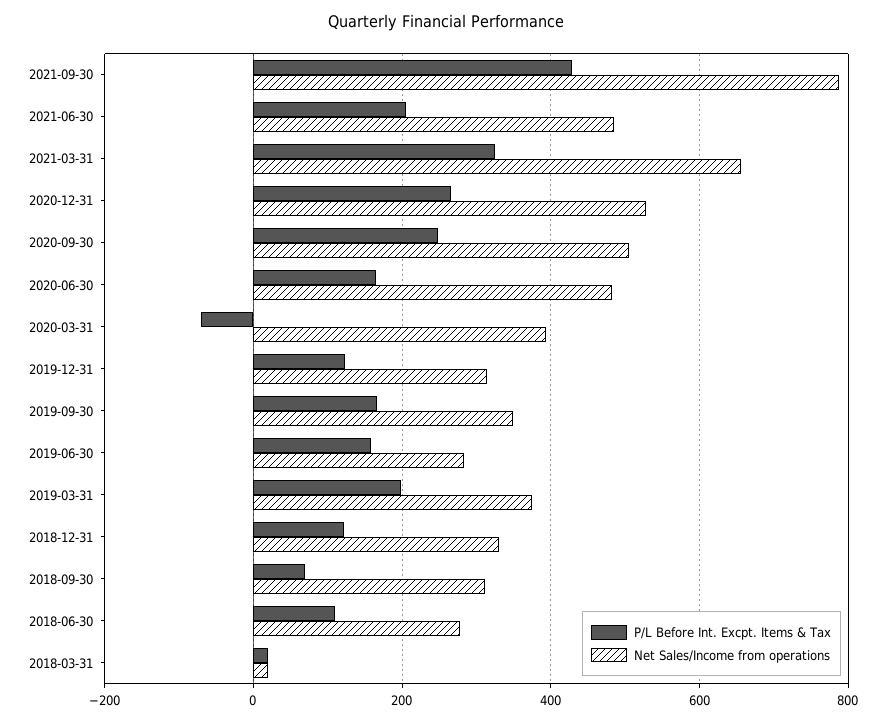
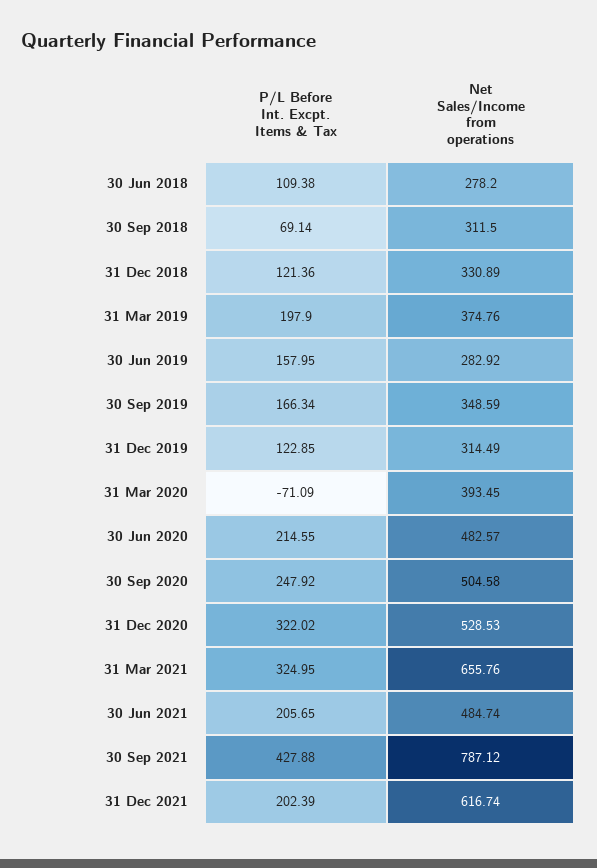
P/L Before Int. Excpt. Items & Tax, 2020-12-31: 260 -> 322.02
P/L Before Int. Excpt. Items & Tax, 2020-06-30: 160 -> 214.55
P/L Before Int. Excpt. Items & Tax, 2018-03-31: 20 -> none
Net Sales/Income from operations, 2018-03-31: 20 -> none
P/L Before Int. Excpt. Items & Tax, 31 Dec 2021: none -> 202.39
Net Sales/Income from operations, 31 Dec 2021: none -> 616.74

